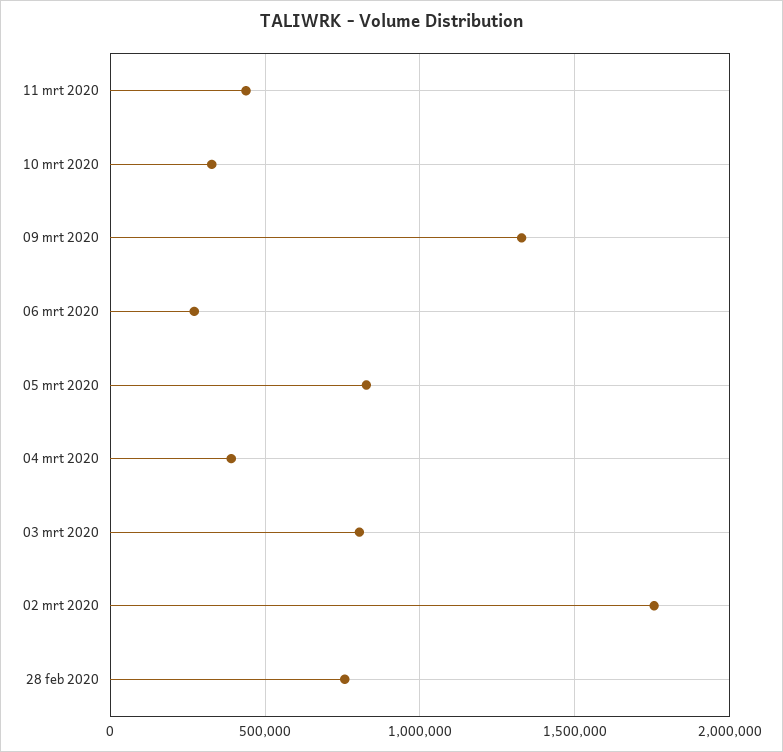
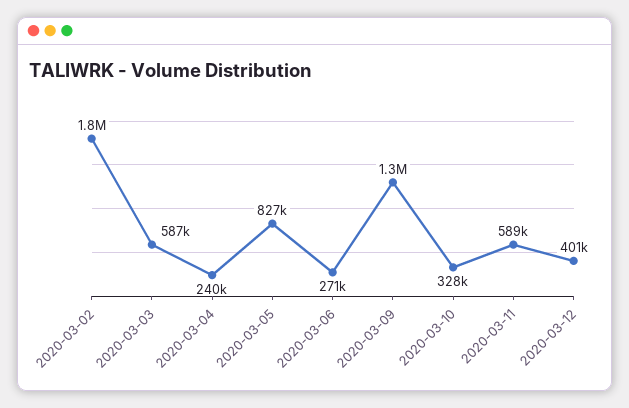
11 mrt 2020: 450000 -> 589000
04 mrt 2020: 400000 -> 240000
03 mrt 2020: 800000 -> 587000
28 feb 2020: 750000 -> none
2020-03-12: none -> 401000

